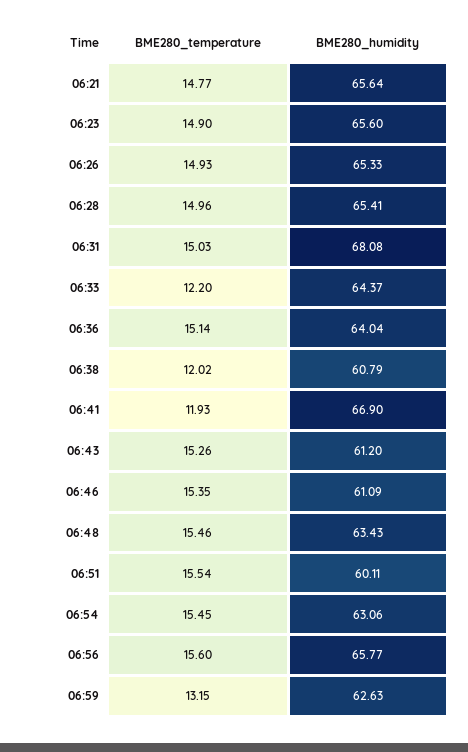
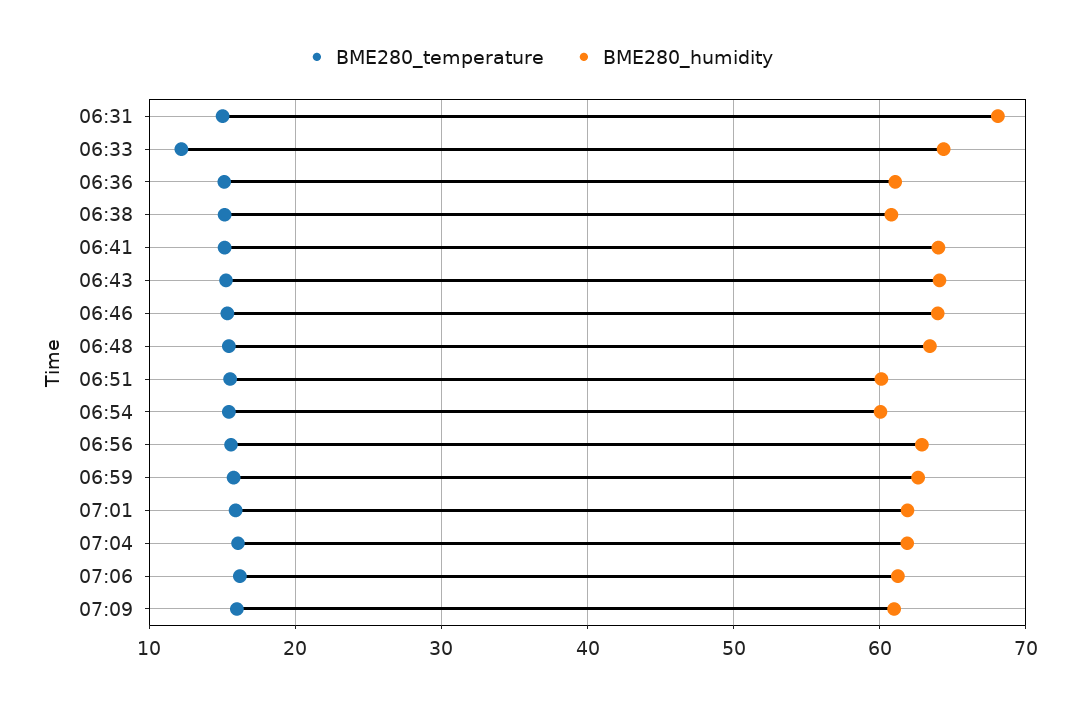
BME280_temperature, 06:21: 14.77 -> none
BME280_humidity, 06:21: 65.64 -> none
BME280_temperature, 06:23: 14.9 -> none
BME280_humidity, 06:23: 65.6 -> none
BME280_temperature, 06:26: 14.93 -> none
BME280_humidity, 06:26: 65.33 -> none
BME280_temperature, 06:28: 14.96 -> none
BME280_humidity, 06:28: 65.41 -> none
BME280_humidity, 06:36: 64.04 -> 61
BME280_temperature, 06:38: 12.02 -> 15
BME280_temperature, 06:41: 11.93 -> 15
BME280_humidity, 06:41: 66.9 -> 64
BME280_humidity, 06:43: 61.2 -> 64
BME280_humidity, 06:46: 61.09 -> 64
BME280_humidity, 06:54: 63.06 -> 60
BME280_humidity, 06:56: 65.77 -> 63
BME280_temperature, 06:59: 13.15 -> 16
BME280_temperature, 07:01: none -> 16
BME280_humidity, 07:01: none -> 62
BME280_temperature, 07:04: none -> 16
BME280_humidity, 07:04: none -> 62
BME280_temperature, 07:06: none -> 16
BME280_humidity, 07:06: none -> 61
BME280_temperature, 07:09: none -> 16
BME280_humidity, 07:09: none -> 61

